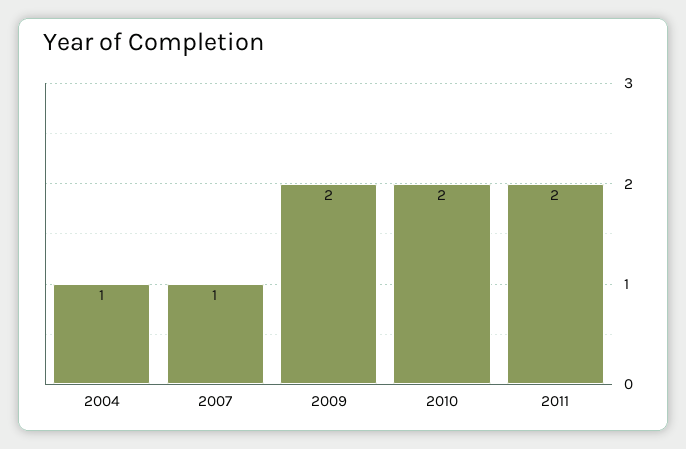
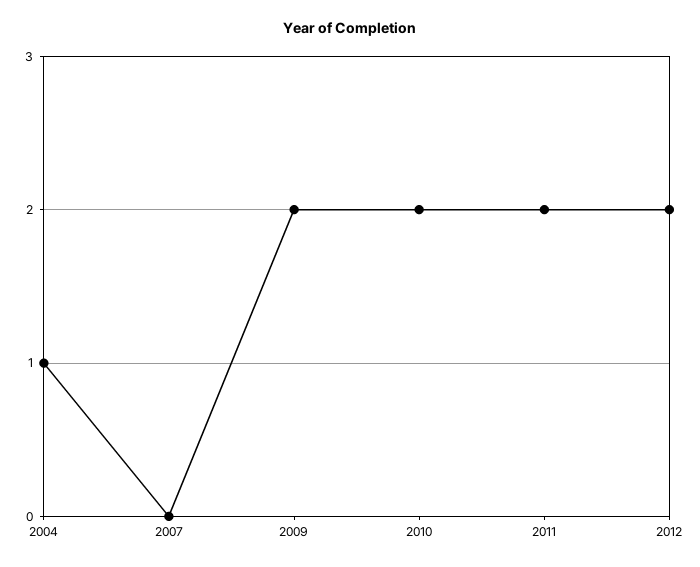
2007: 1 -> 0
2012: none -> 2

